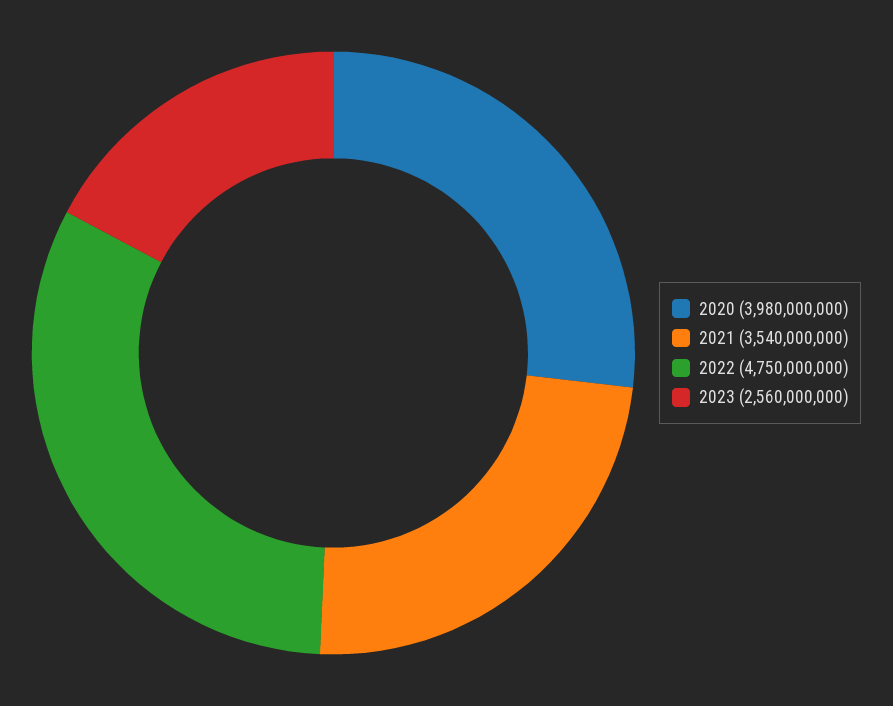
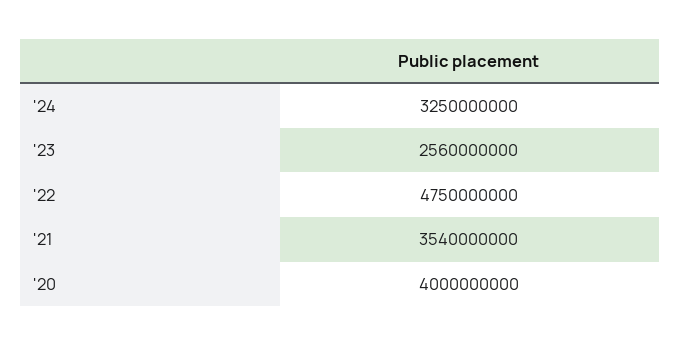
2020: 3980000000 -> 4000000000
'24: none -> 3250000000

